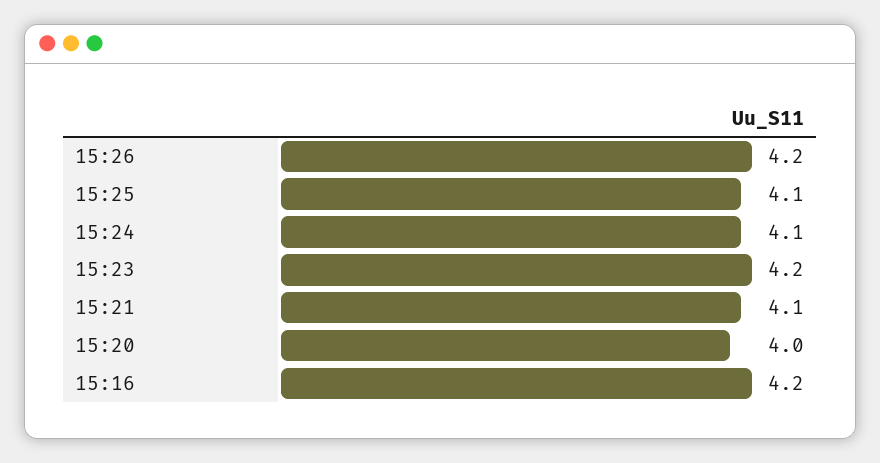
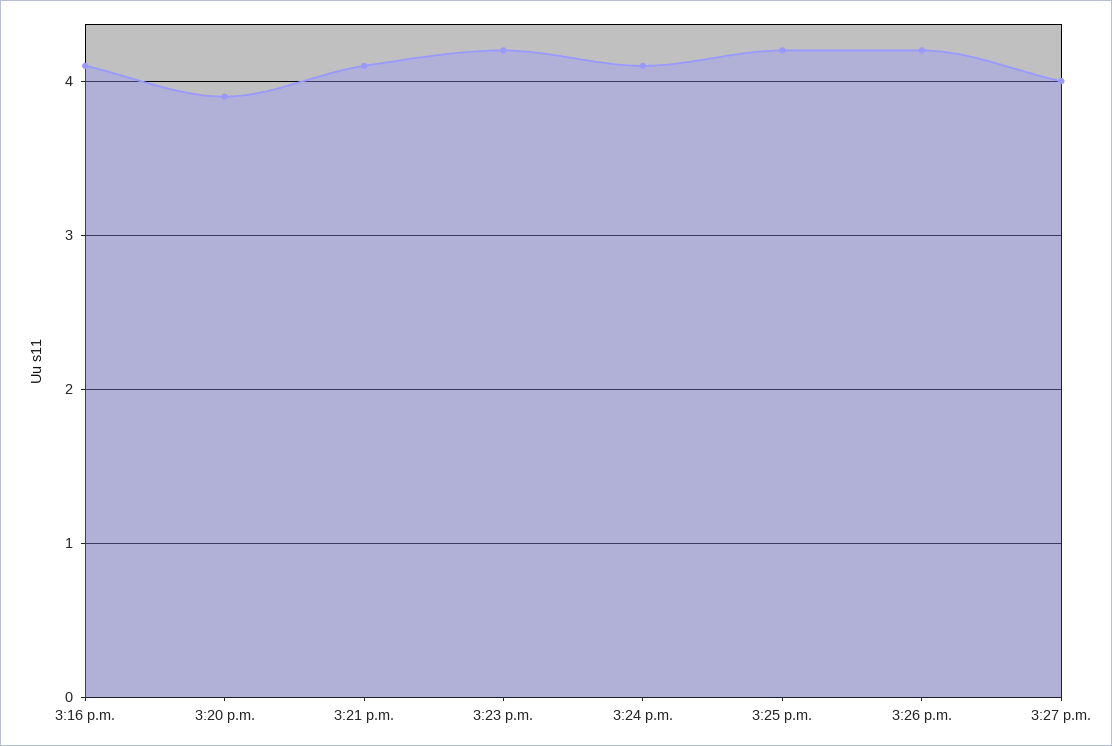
15:25: 4.1 -> 4.2
15:20: 4 -> 3.9
15:16: 4.2 -> 4.1
3:27 p.m.: none -> 4

